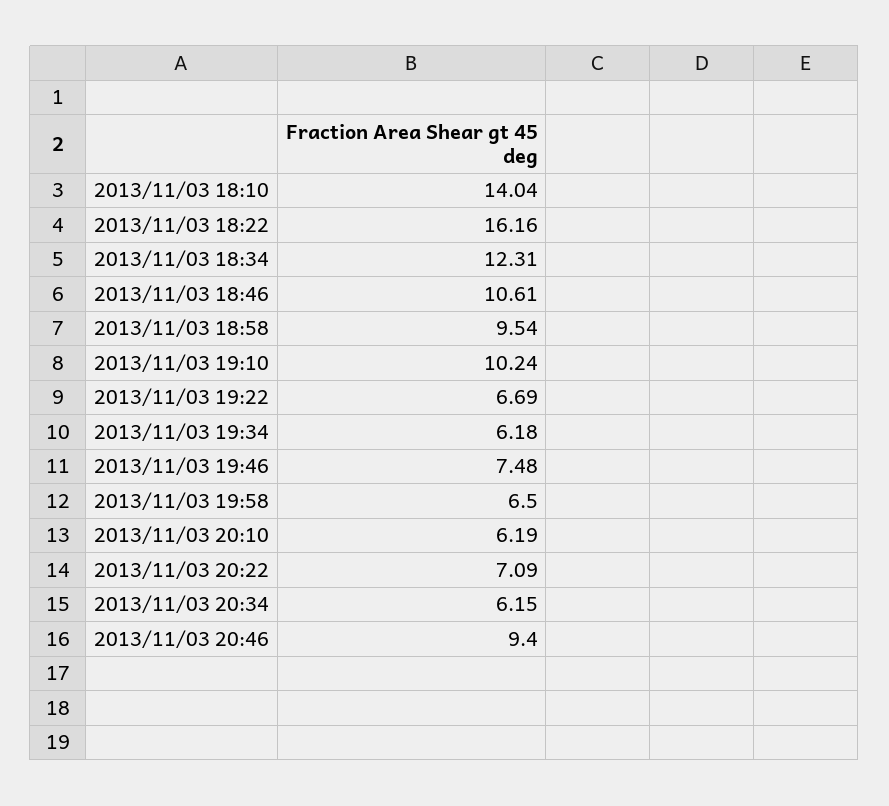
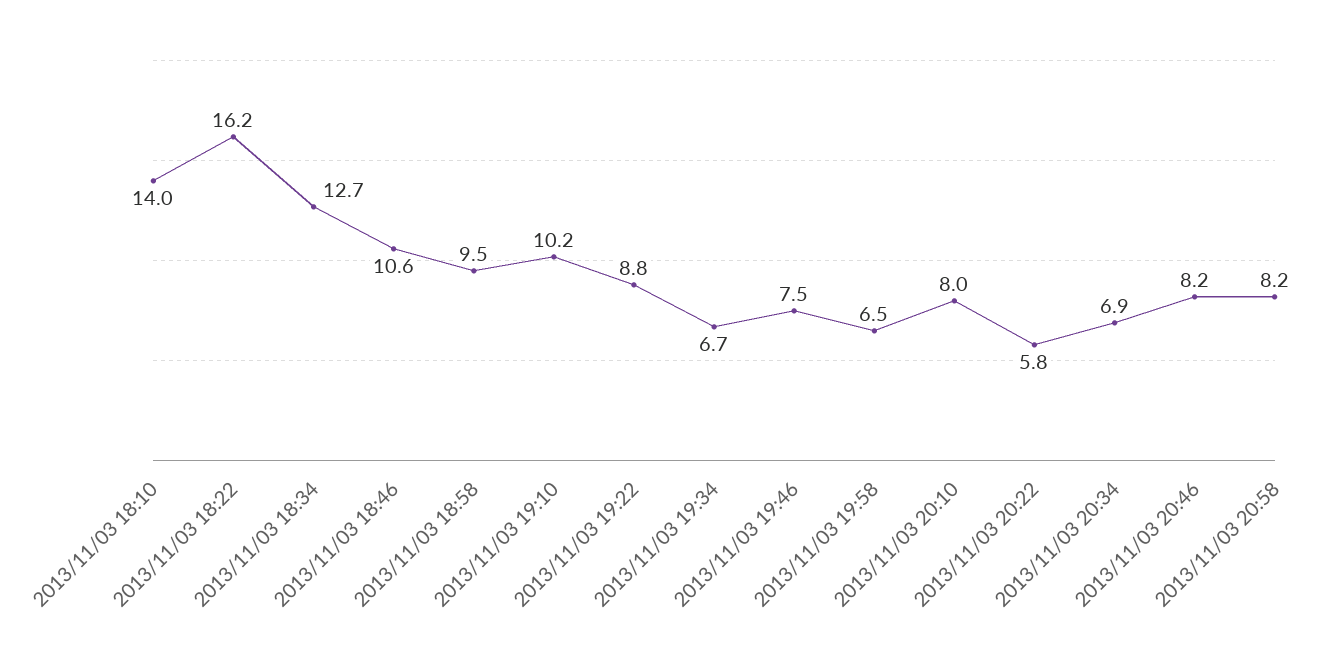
2013/11/03 18:34: 12.31 -> 12.7
2013/11/03 19:22: 6.69 -> 8.8
2013/11/03 19:34: 6.18 -> 6.7
2013/11/03 20:10: 6.19 -> 8
2013/11/03 20:22: 7.09 -> 5.8
2013/11/03 20:34: 6.15 -> 6.9
2013/11/03 20:46: 9.4 -> 8.2
2013/11/03 20:58: none -> 8.2

